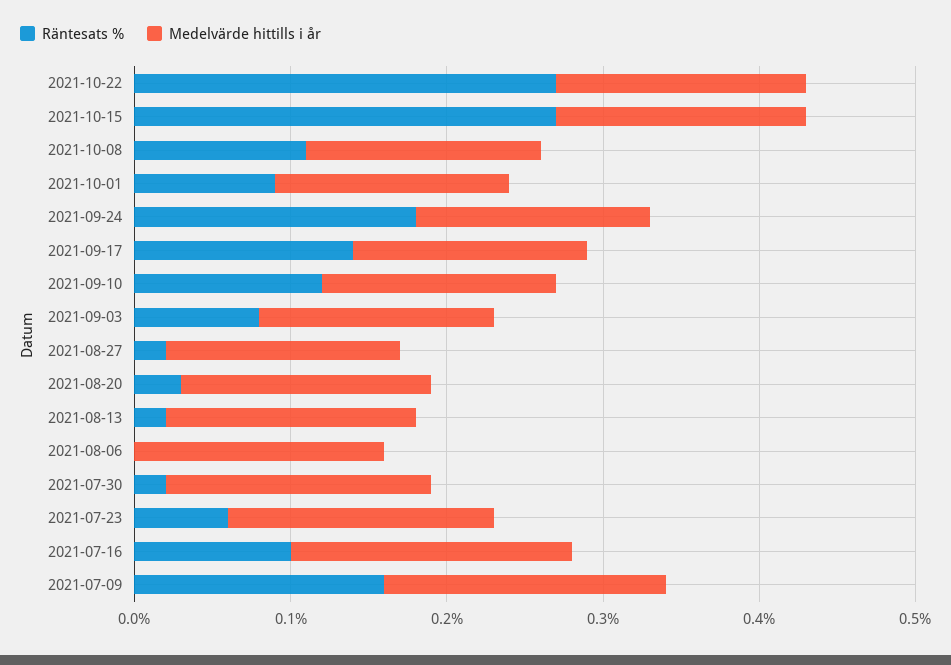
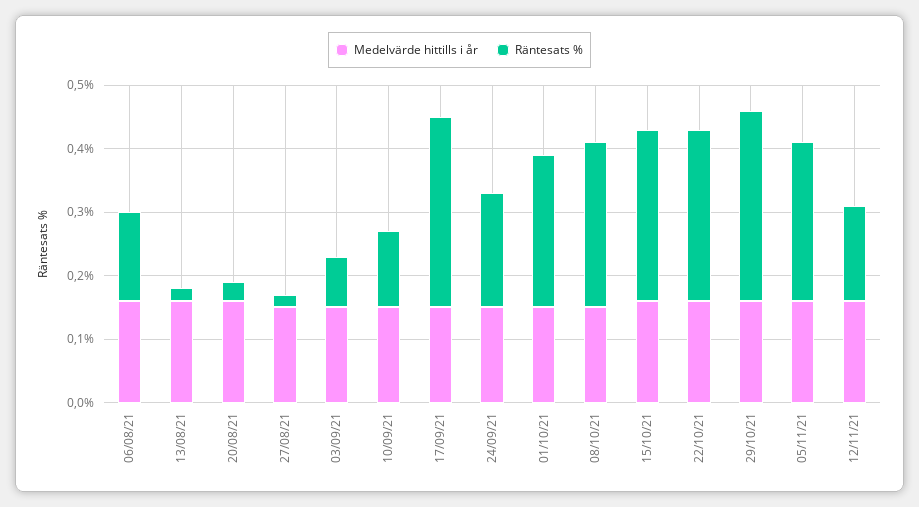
Räntesats %, 2021-10-08: 0.11 -> 0.25
Räntesats %, 2021-10-01: 0.09 -> 0.25
Räntesats %, 2021-09-17: 0.14 -> 0.3
Räntesats %, 2021-08-06: 0 -> 0.15
Räntesats %, 2021-07-30: 0.02 -> none
Medelvärde hittills i år, 2021-07-30: 0.17 -> none
Räntesats %, 2021-07-23: 0.06 -> none
Medelvärde hittills i år, 2021-07-23: 0.17 -> none
Räntesats %, 2021-07-16: 0.1 -> none
Medelvärde hittills i år, 2021-07-16: 0.18 -> none
Räntesats %, 2021-07-09: 0.16 -> none
Medelvärde hittills i år, 2021-07-09: 0.18 -> none
Medelvärde hittills i år, 29/10/21: none -> 0.15
Räntesats %, 29/10/21: none -> 0.3
Medelvärde hittills i år, 05/11/21: none -> 0.15
Räntesats %, 05/11/21: none -> 0.25
Medelvärde hittills i år, 12/11/21: none -> 0.15
Räntesats %, 12/11/21: none -> 0.15

